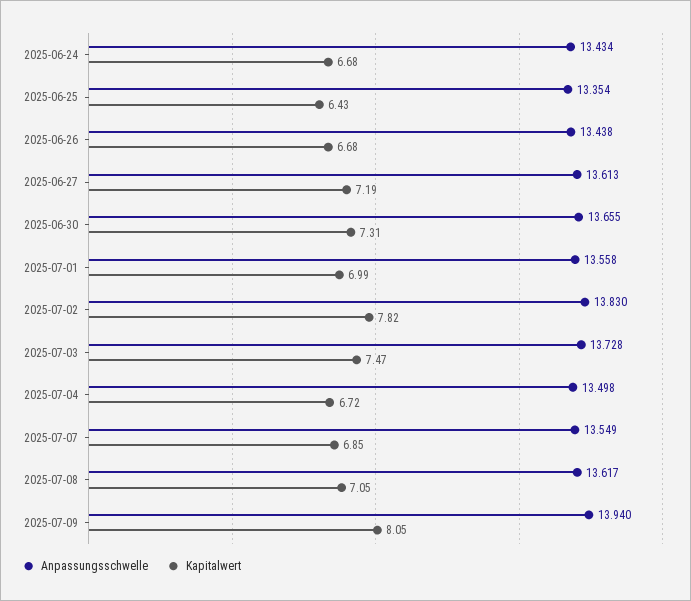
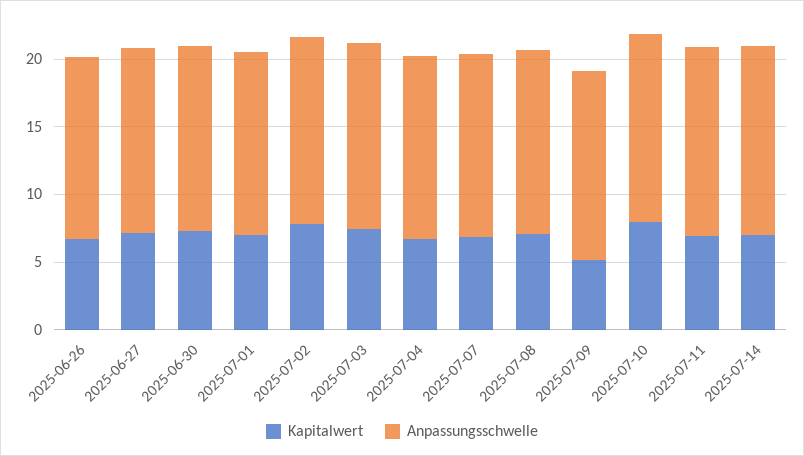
Anpassungsschwelle, 2025-06-24: 13.434 -> none
Kapitalwert, 2025-06-24: 6.68 -> none
Anpassungsschwelle, 2025-06-25: 13.354 -> none
Kapitalwert, 2025-06-25: 6.43 -> none
Kapitalwert, 2025-07-09: 8.05 -> 5
Kapitalwert, 2025-07-10: none -> 8
Anpassungsschwelle, 2025-07-10: none -> 14
Kapitalwert, 2025-07-11: none -> 7
Anpassungsschwelle, 2025-07-11: none -> 14
Kapitalwert, 2025-07-14: none -> 7
Anpassungsschwelle, 2025-07-14: none -> 14

